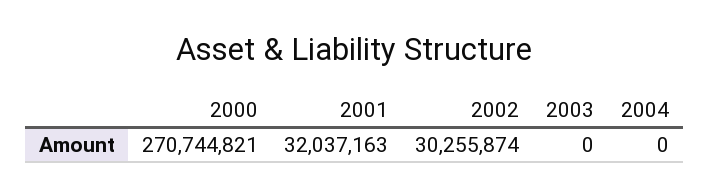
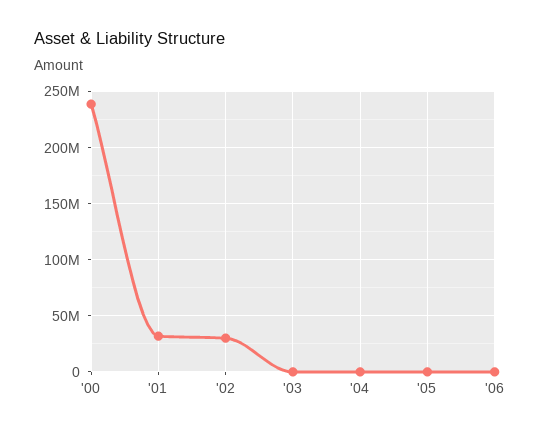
2000: 270744821 -> 240000000
'05: none -> 0
'06: none -> 0

